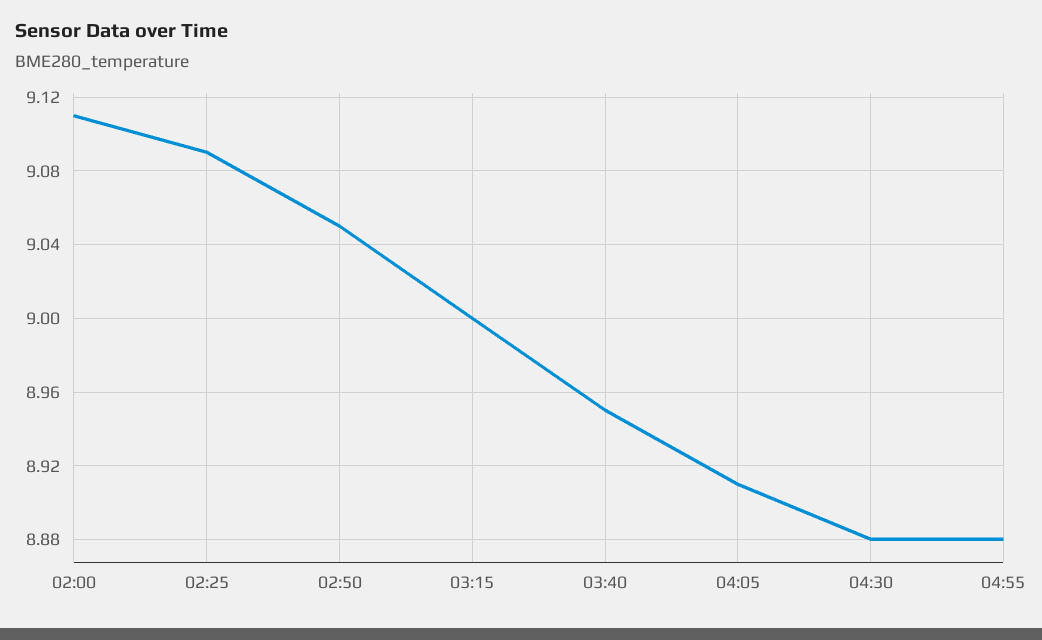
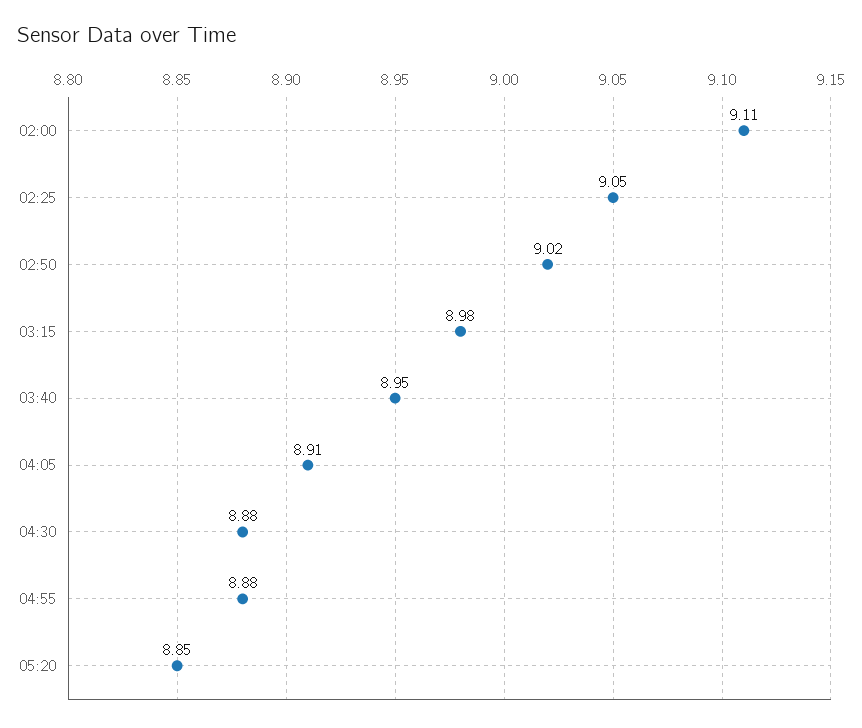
02:25: 9.09 -> 9.05
02:50: 9.05 -> 9.02
03:15: 9 -> 8.98
05:20: none -> 8.85

